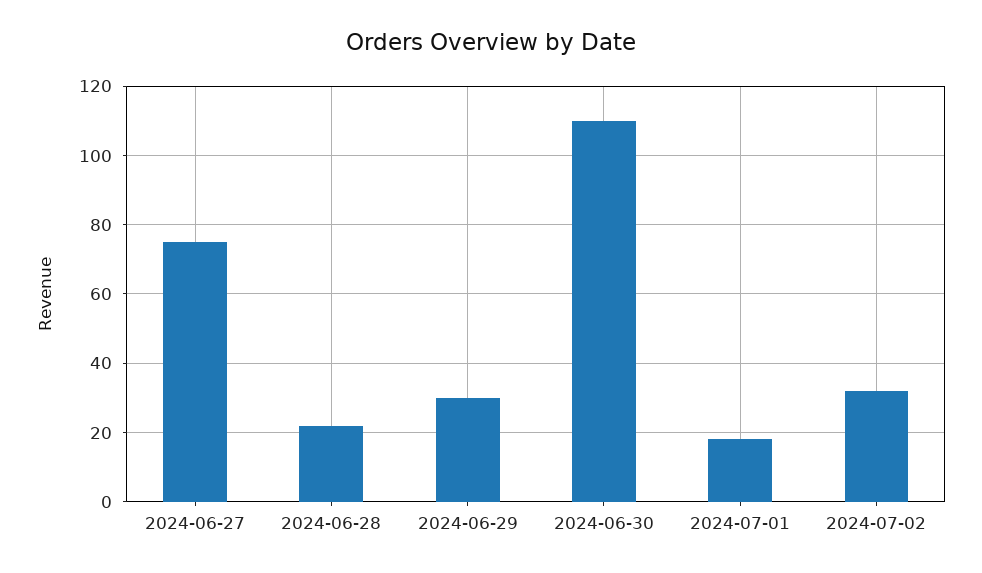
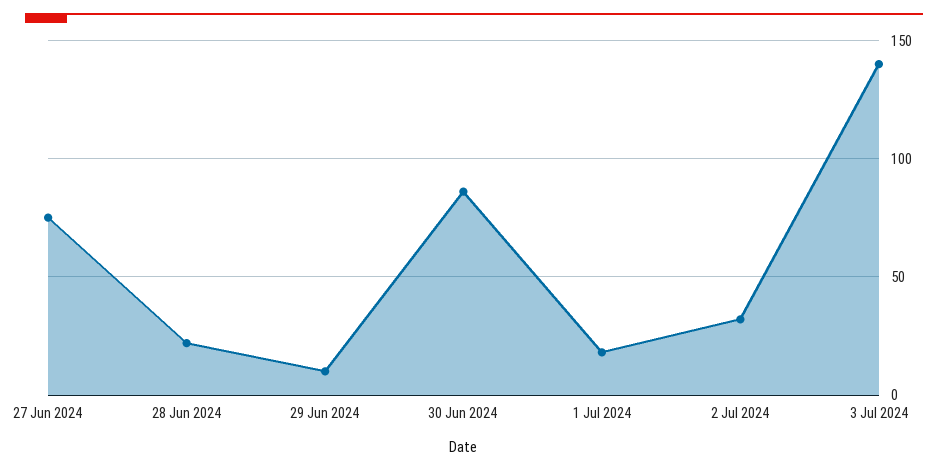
2024-06-29: 30 -> 10
2024-06-30: 110 -> 85
3 Jul 2024: none -> 140

